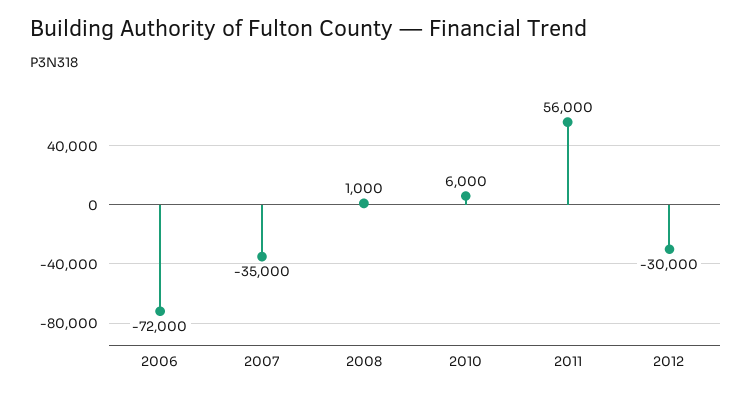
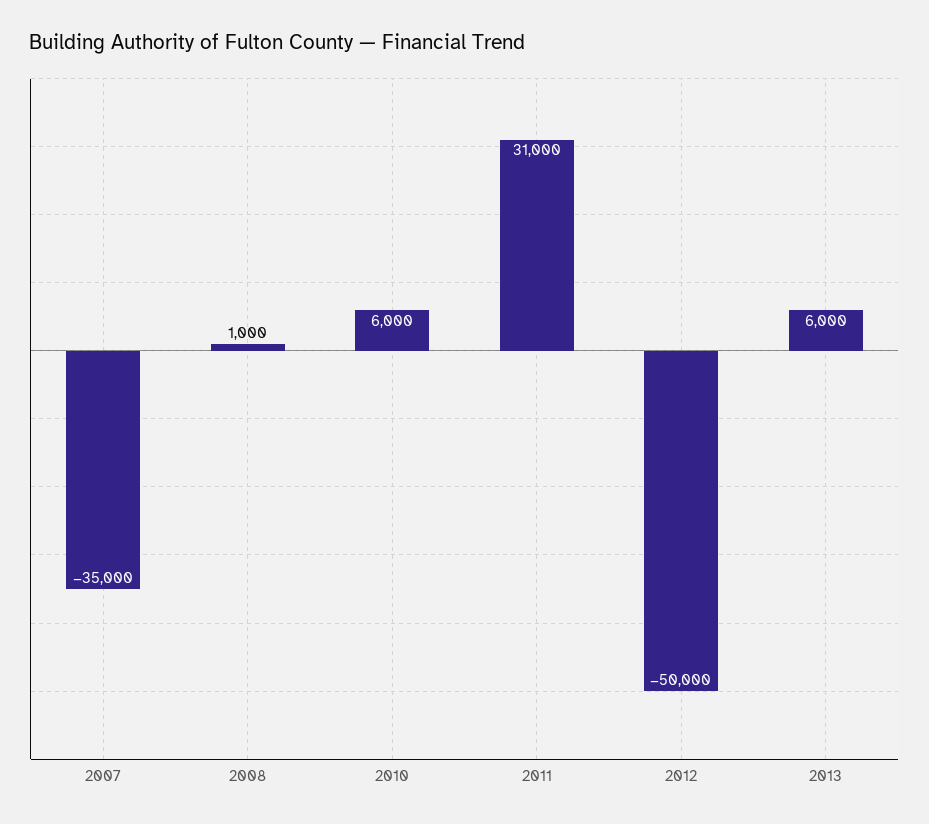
2006: -72000 -> none
2011: 56000 -> 31000
2012: -30000 -> -50000
2013: none -> 6000

